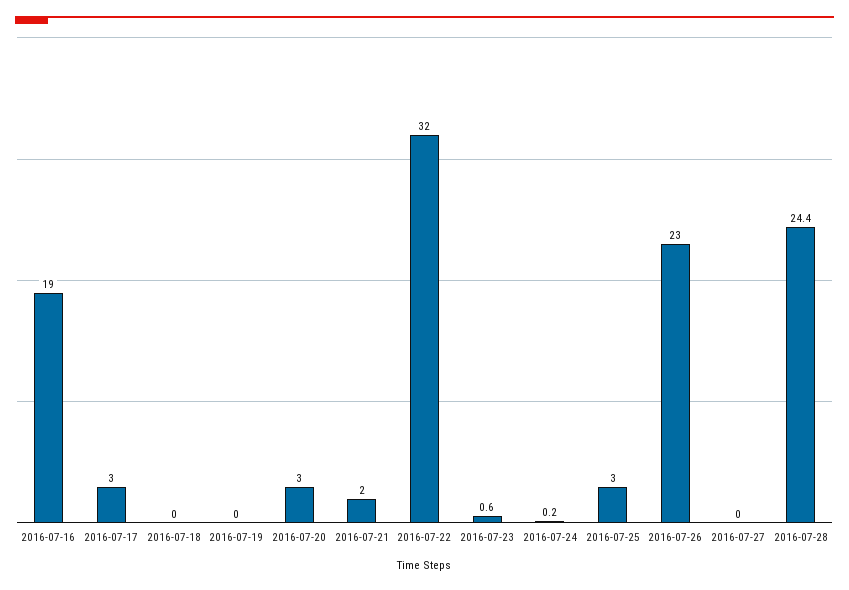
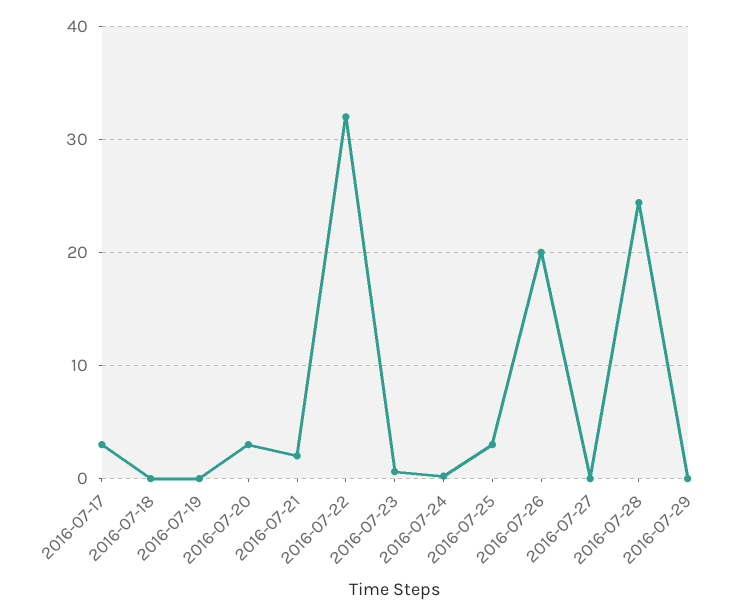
2016-07-16: 19 -> none
2016-07-26: 23 -> 20
2016-07-29: none -> 0

